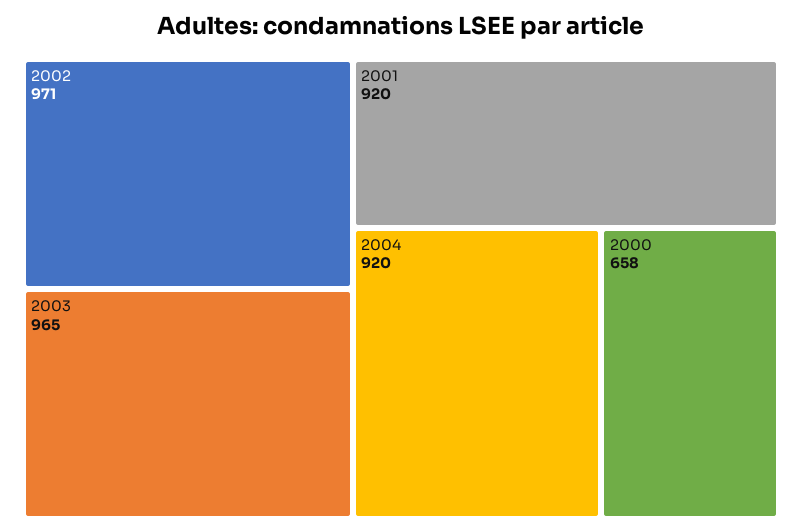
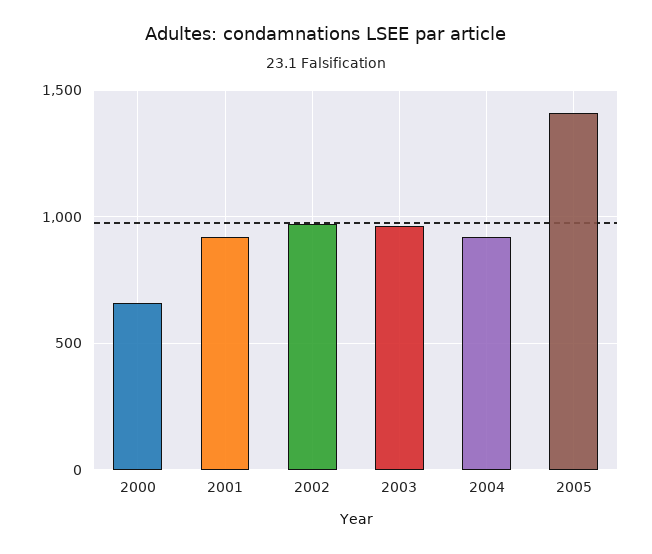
2005: none -> 1400

